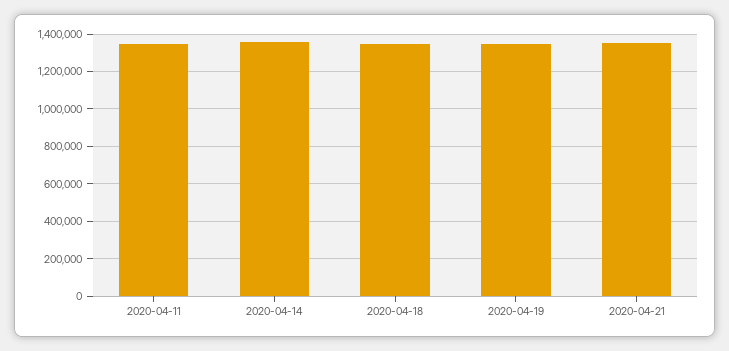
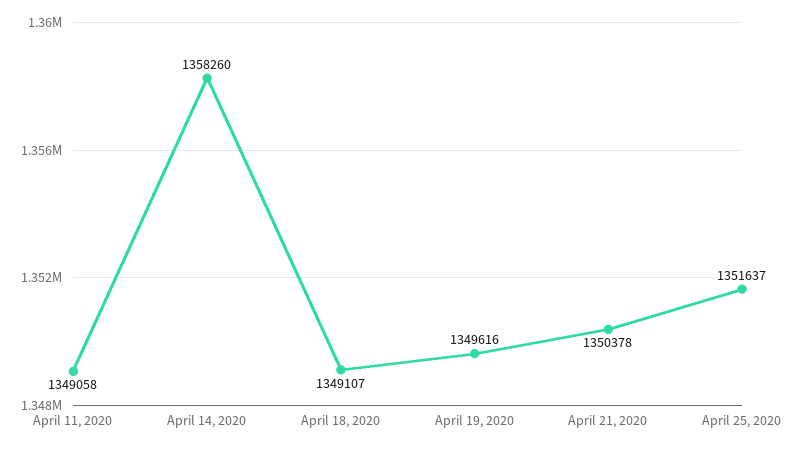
April 25, 2020: none -> 1351637

